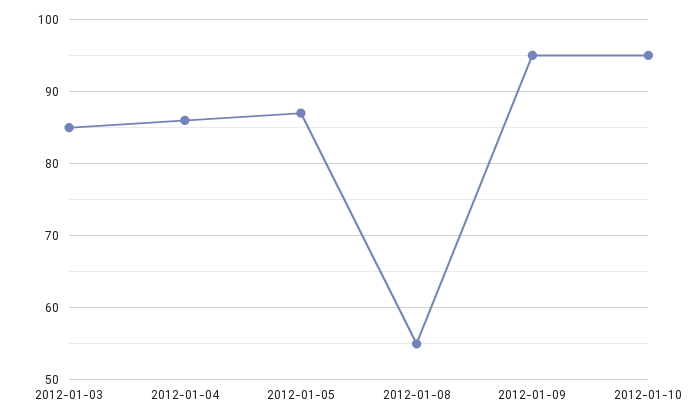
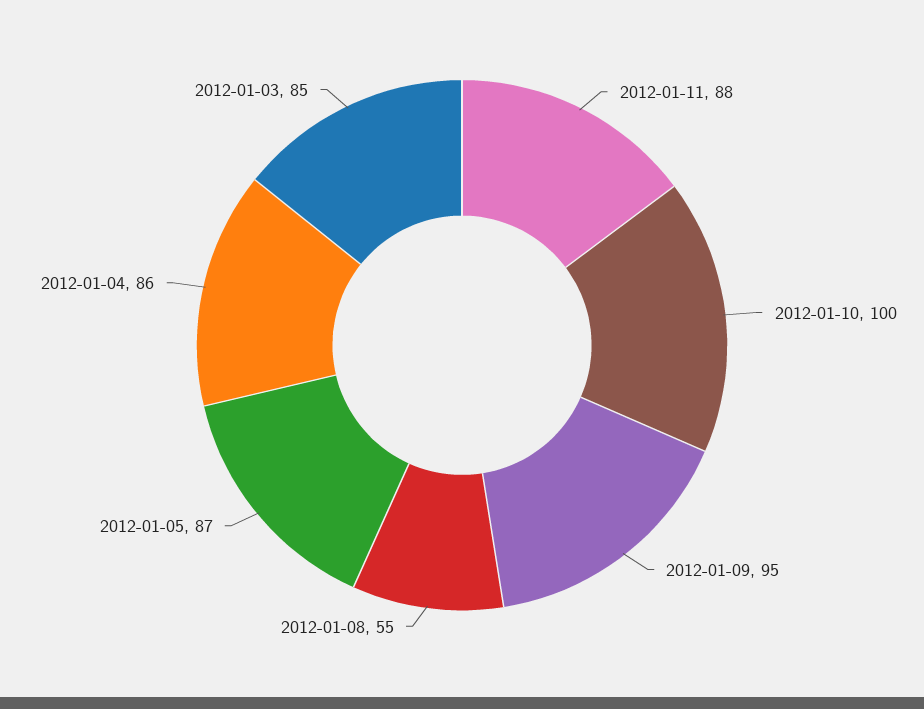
2012-01-10: 95 -> 100
2012-01-11: none -> 88

